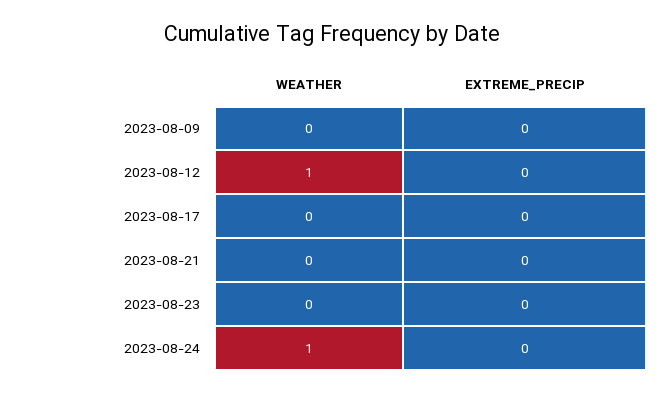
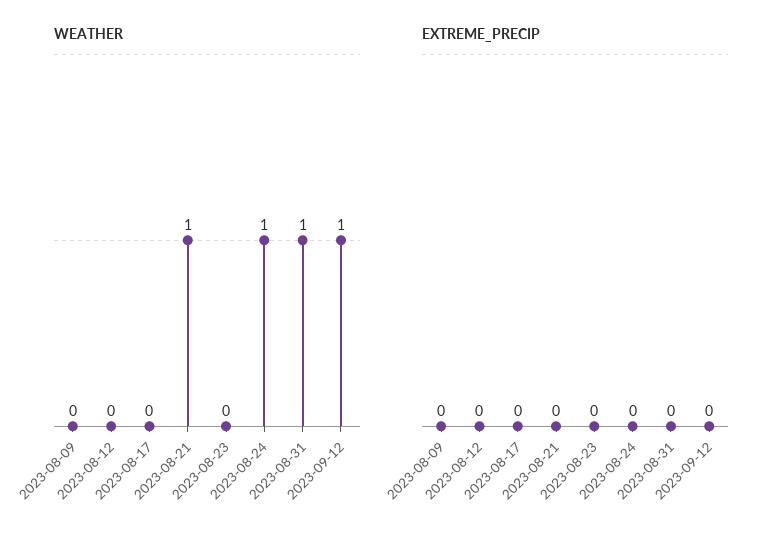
WEATHER, 2023-08-12: 1 -> 0
WEATHER, 2023-08-21: 0 -> 1
WEATHER, 2023-08-31: none -> 1
WEATHER, 2023-09-12: none -> 1
EXTREME_PRECIP, 2023-08-31: none -> 0
EXTREME_PRECIP, 2023-09-12: none -> 0

